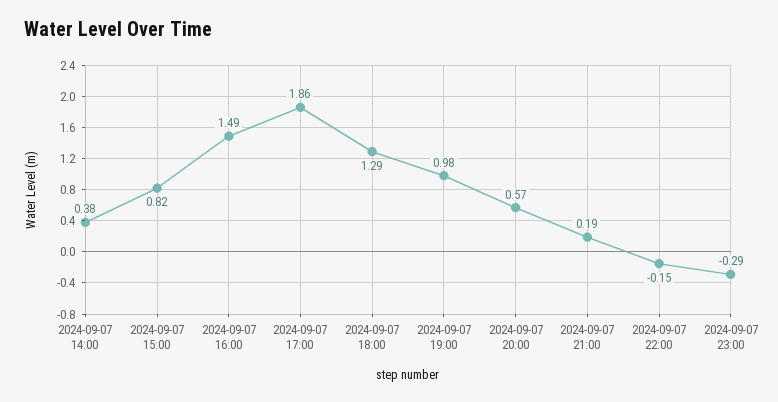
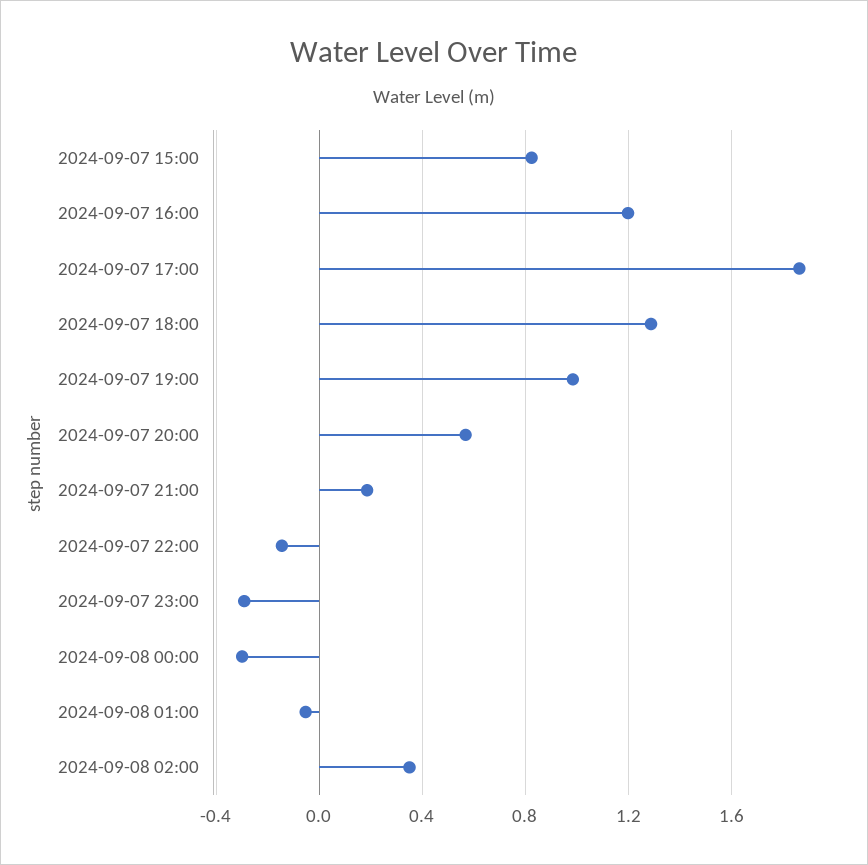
2024-09-07 14:00: 0.38 -> none
2024-09-07 16:00: 1.49 -> 1.2
2024-09-08 00:00: none -> -0.3
2024-09-08 01:00: none -> -0.05
2024-09-08 02:00: none -> 0.35

